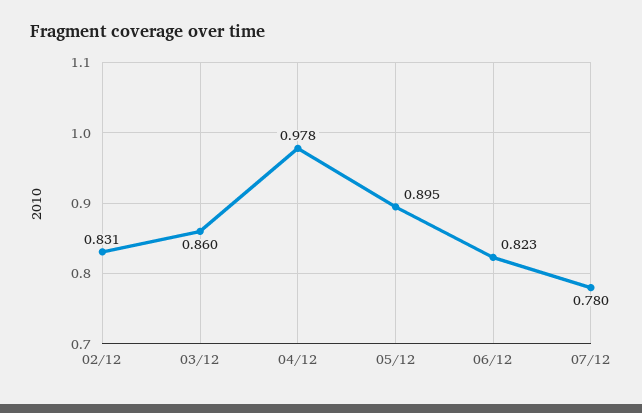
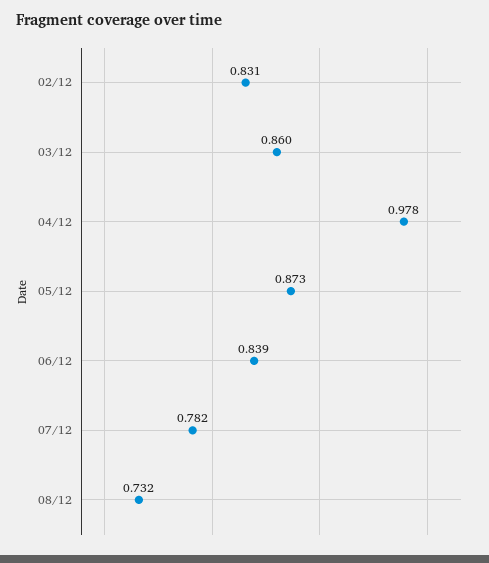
05/12: 0.895 -> 0.873
06/12: 0.823 -> 0.839
07/12: 0.78 -> 0.782
08/12: none -> 0.732

